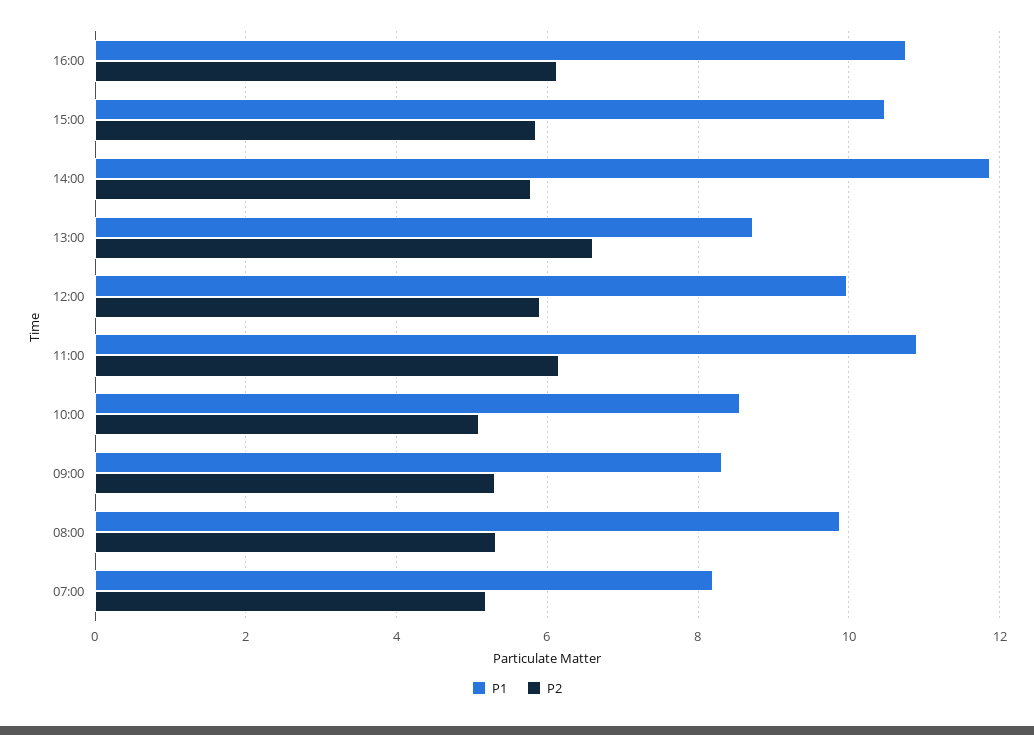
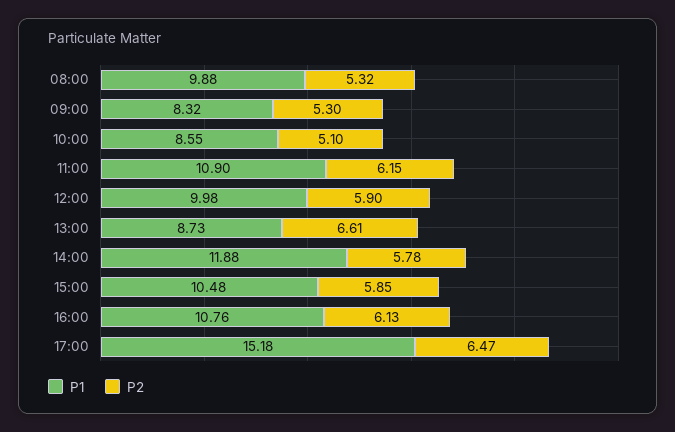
P1, 07:00: 8.2 -> none
P2, 07:00: 5.2 -> none
P1, 17:00: none -> 15.18
P2, 17:00: none -> 6.47

